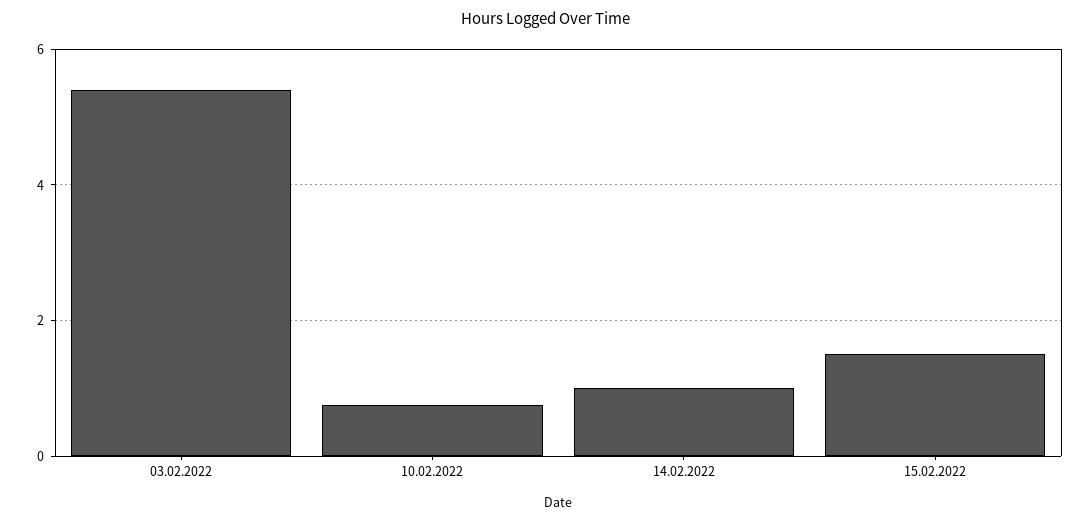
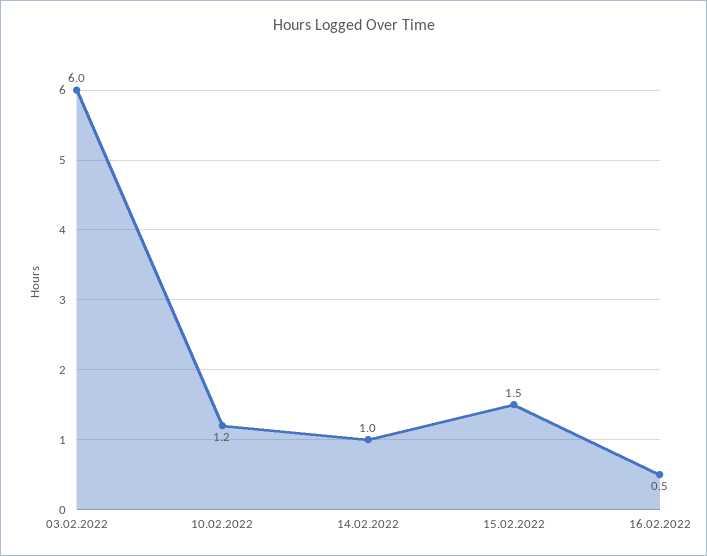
03.02.2022: 5.4 -> 6
10.02.2022: 0.8 -> 1.2
16.02.2022: none -> 0.5

